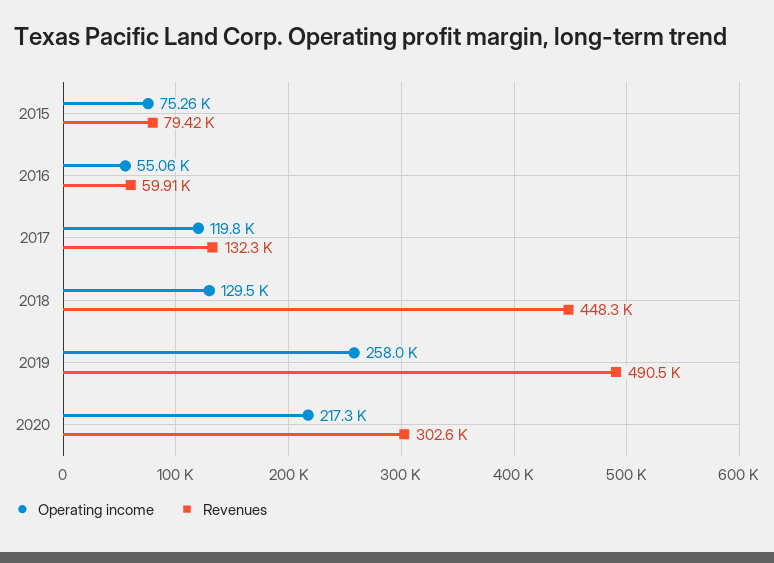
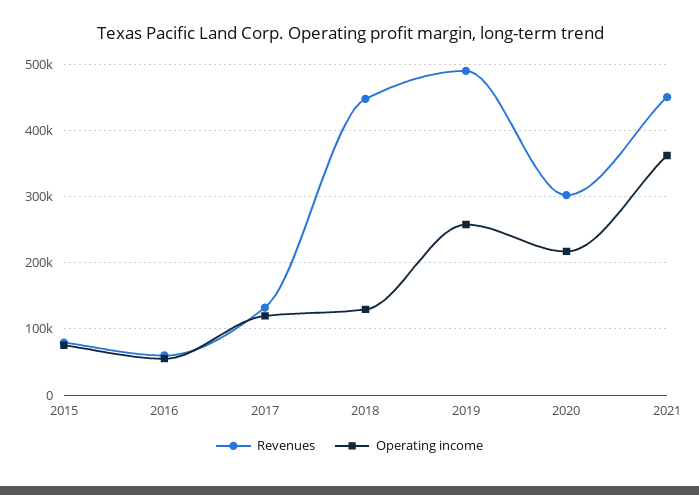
Revenues, 2021: none -> 450000
Operating income, 2021: none -> 360000

